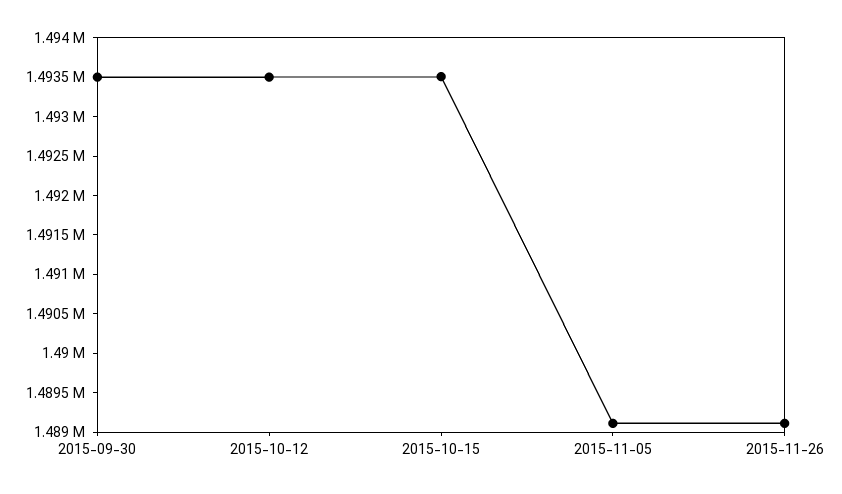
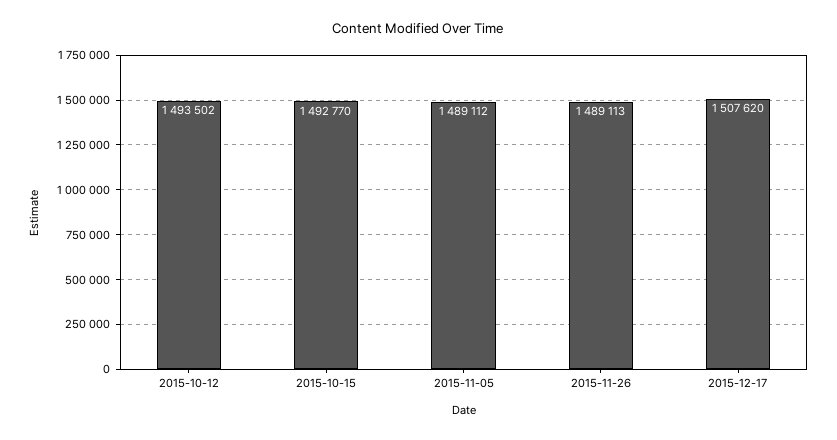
2015-09-30: 1493500 -> none
2015-10-15: 1493500 -> 1492770
2015-12-17: none -> 1507620

